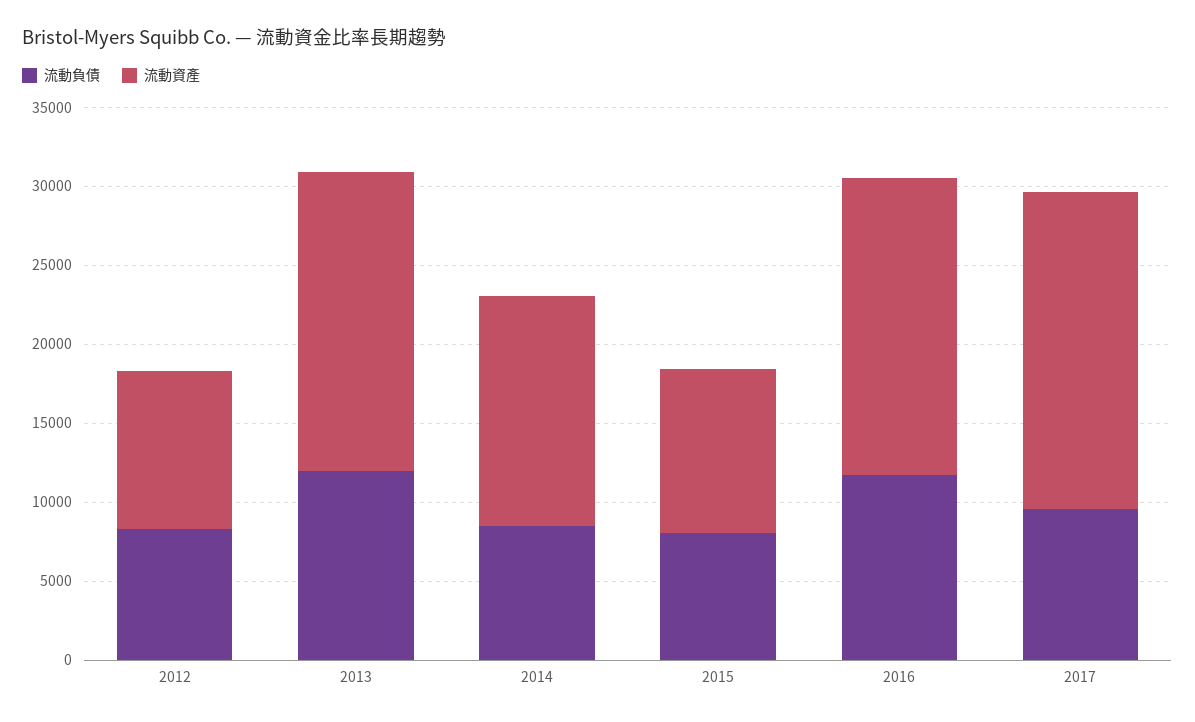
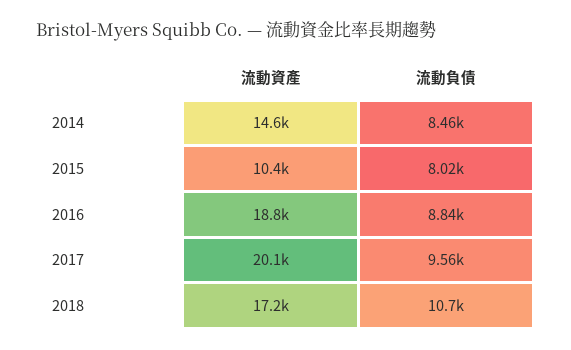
流動負債, 2012: 8000 -> none
流動資產, 2012: 10000 -> none
流動負債, 2013: 12000 -> none
流動資產, 2013: 19000 -> none
流動負債, 2016: 12000 -> 8840
流動資產, 2018: none -> 17200
流動負債, 2018: none -> 10700

